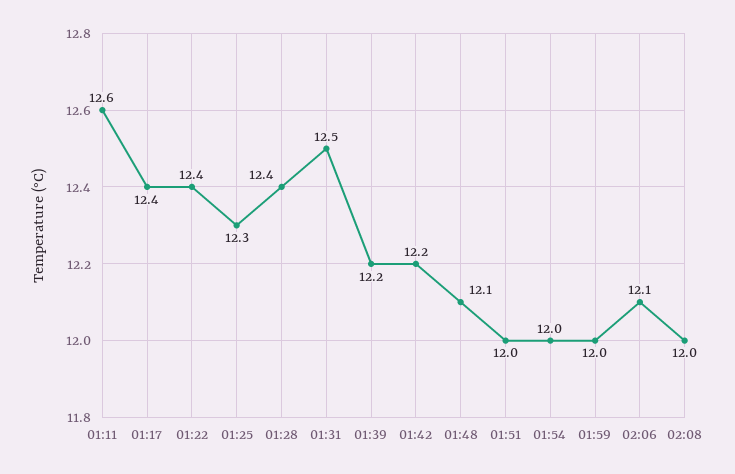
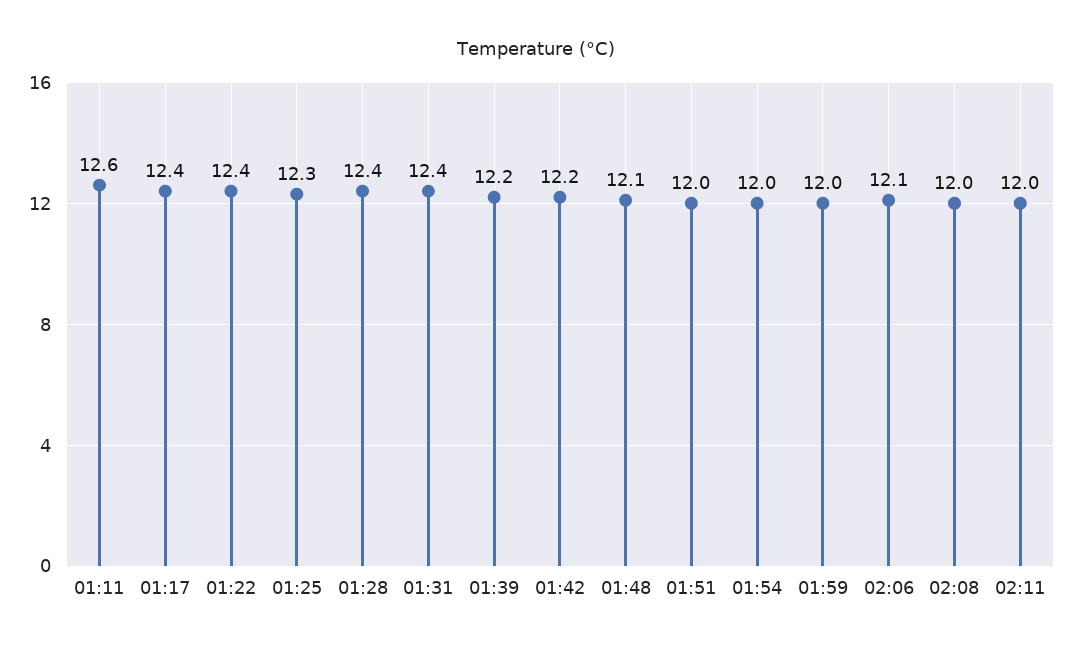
01:31: 12.5 -> 12.4
02:11: none -> 12

